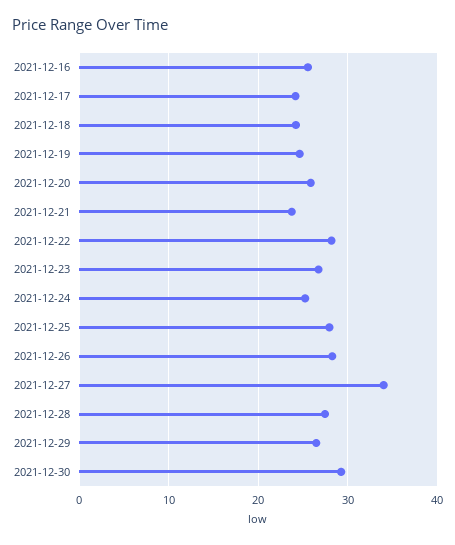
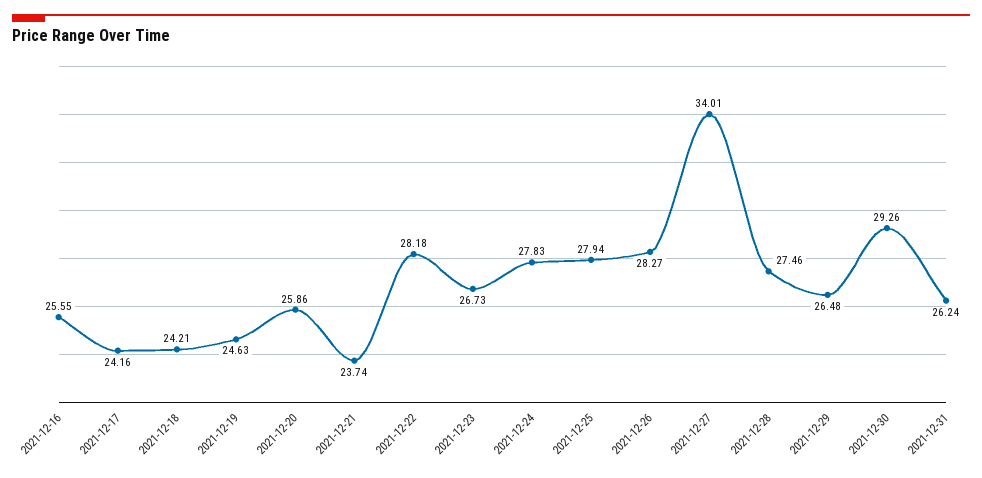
2021-12-24: 25 -> 27.83
2021-12-31: none -> 26.24

